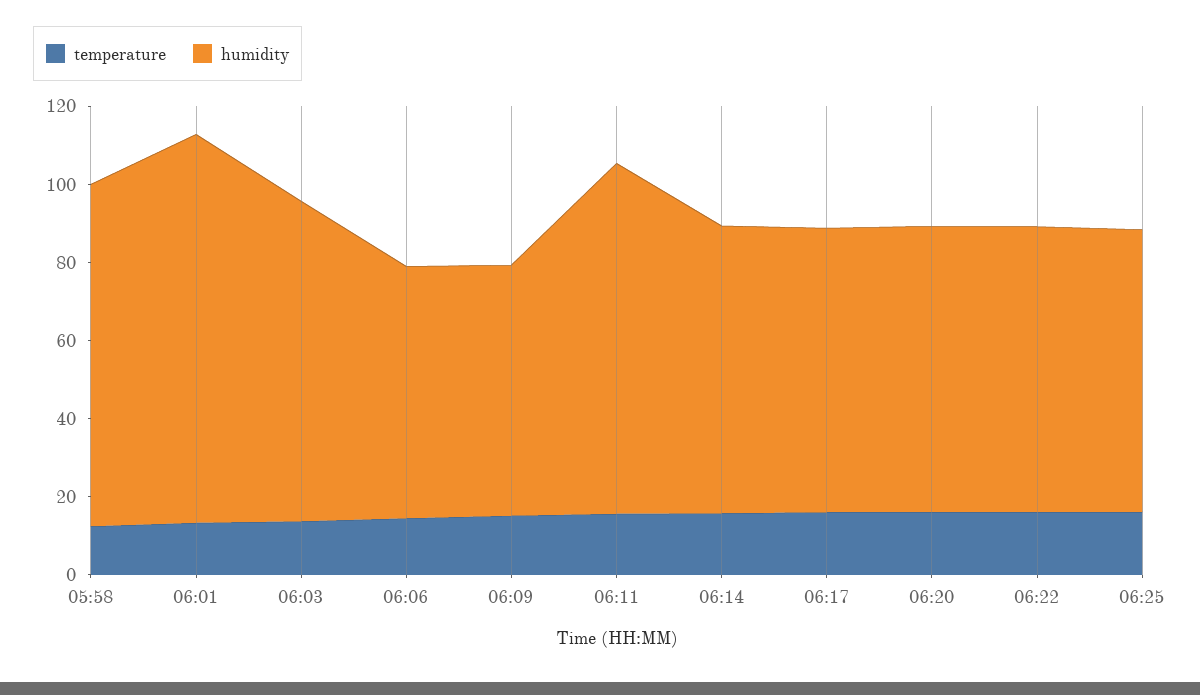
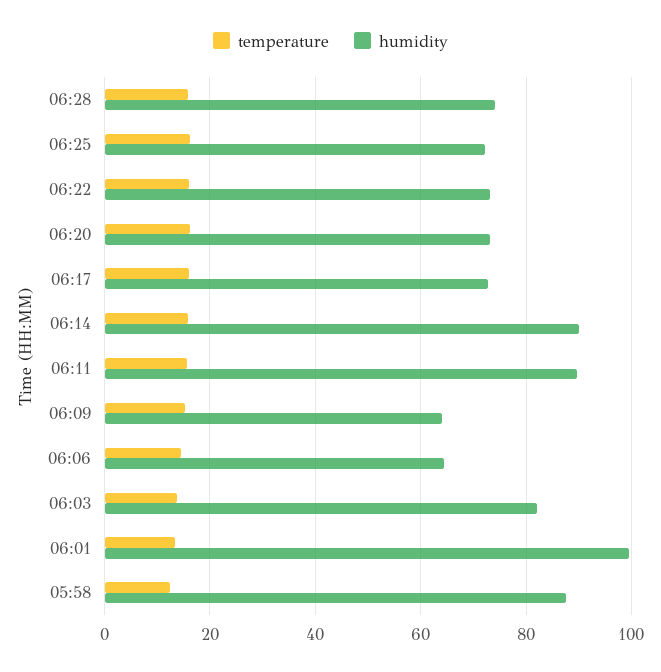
humidity, 06:14: 75 -> 90
temperature, 06:28: none -> 16
humidity, 06:28: none -> 74

